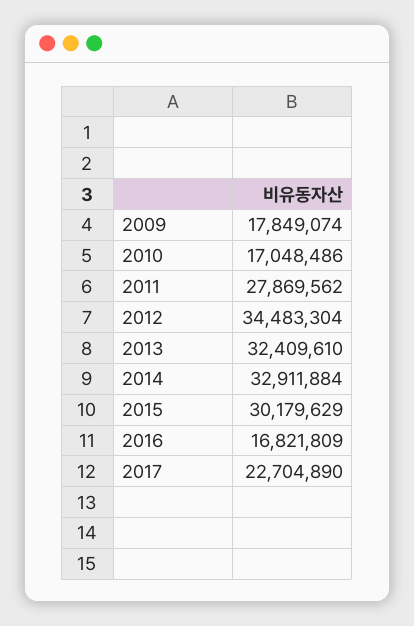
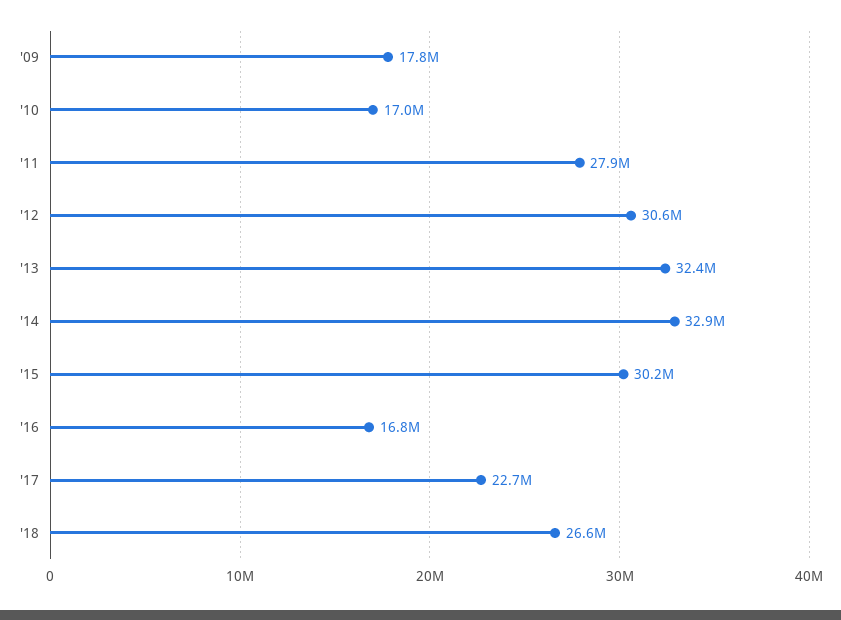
2012: 34483304 -> 30600000
'18: none -> 26600000

